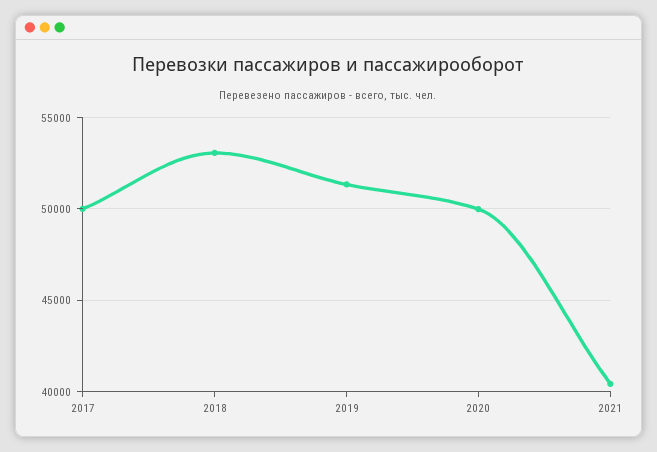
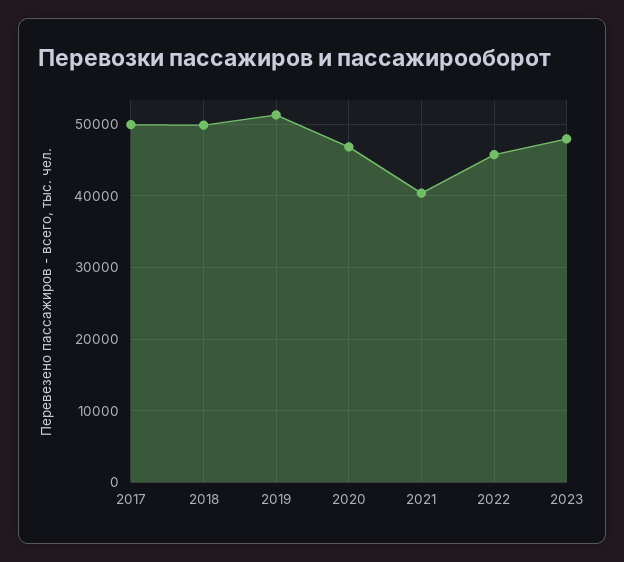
2018: 53000 -> 50000
2020: 50000 -> 47000
2022: none -> 46000
2023: none -> 48000

